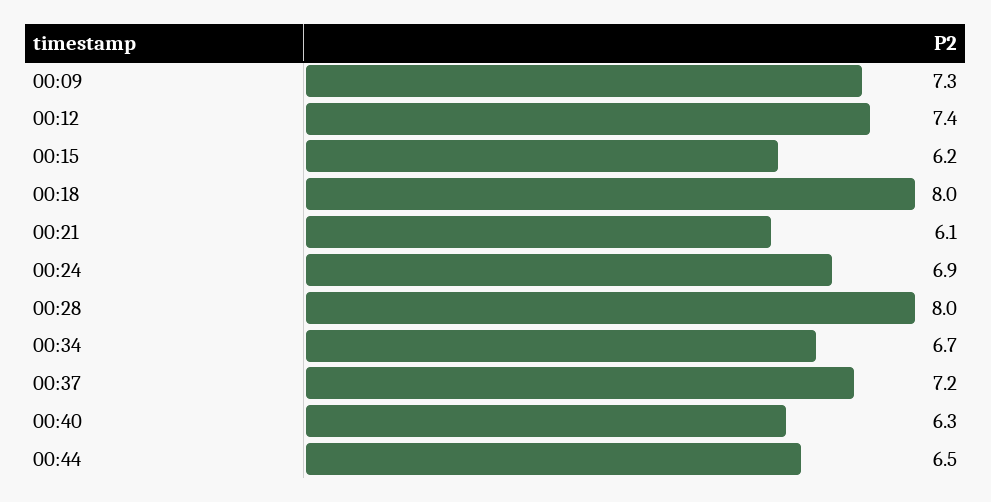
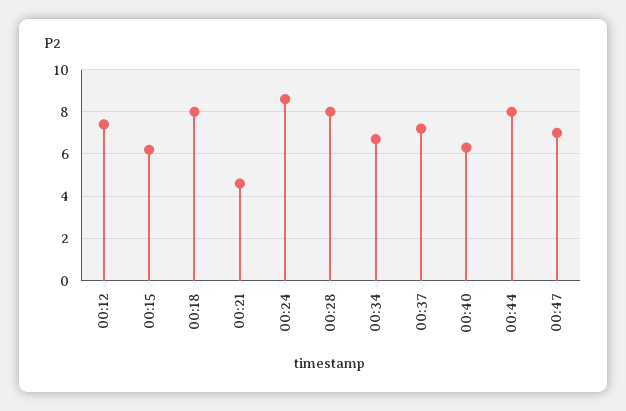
00:09: 7.3 -> none
00:21: 6.1 -> 4.5
00:24: 6.9 -> 8.5
00:44: 6.5 -> 8
00:47: none -> 7

